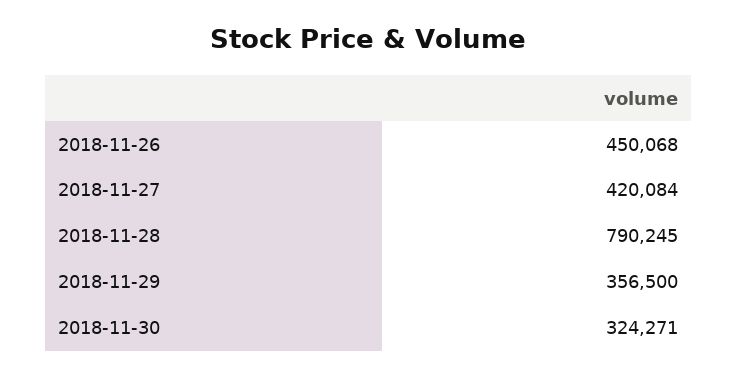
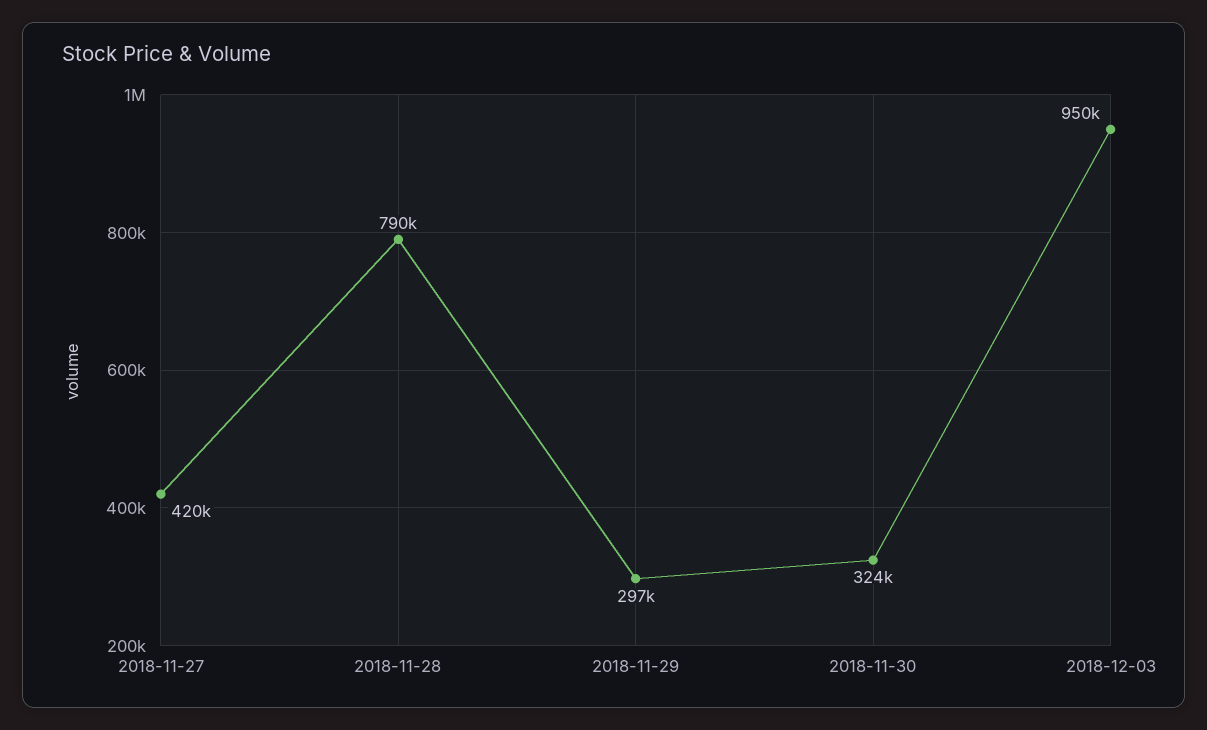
2018-11-26: 450068 -> none
2018-11-29: 356500 -> 297000
2018-12-03: none -> 950000

